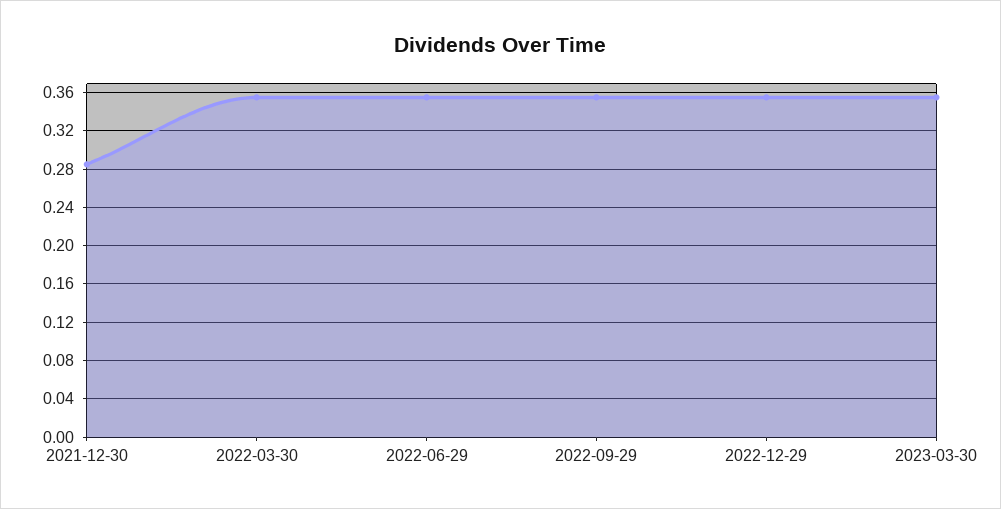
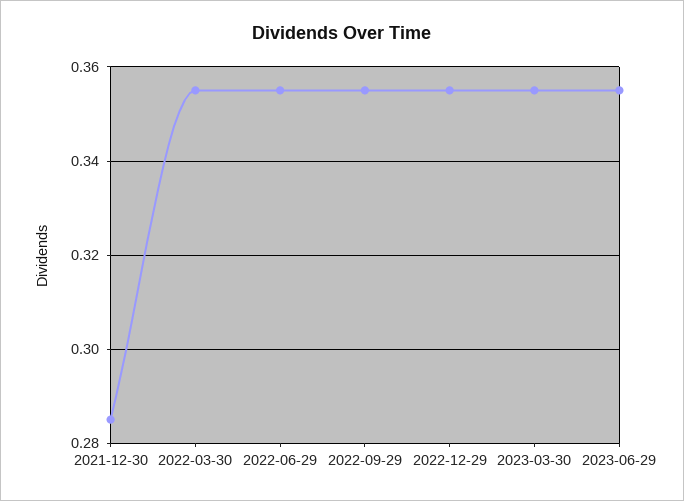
2023-06-29: none -> 0.355

